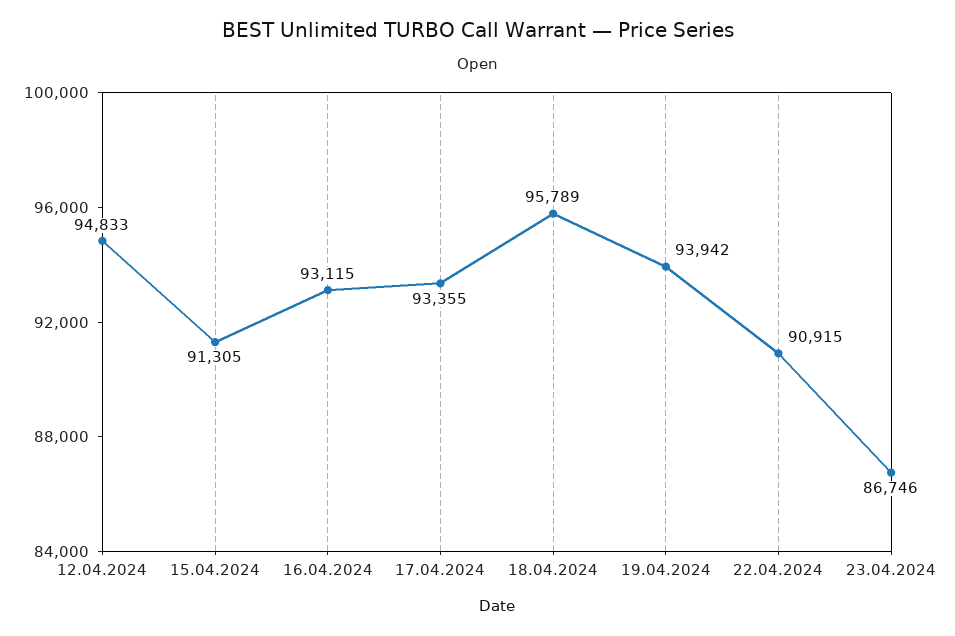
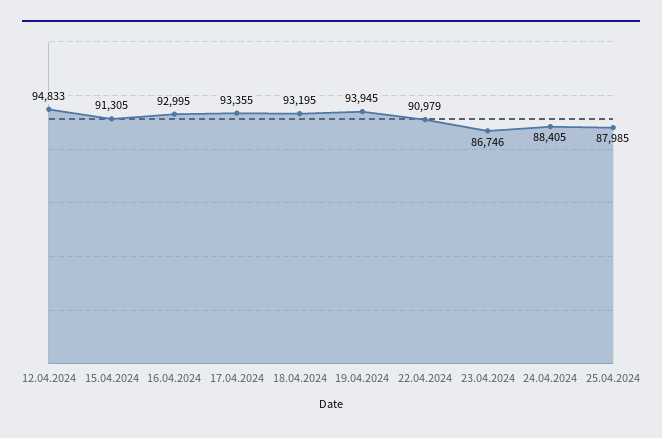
16.04.2024: 93115 -> 92995
18.04.2024: 95789 -> 93195
19.04.2024: 93942 -> 93945
22.04.2024: 90915 -> 90979
24.04.2024: none -> 88405
25.04.2024: none -> 87985

